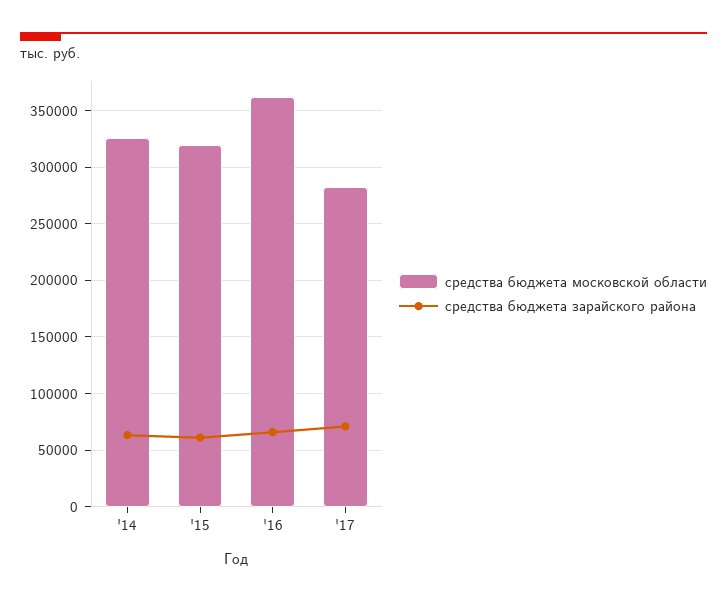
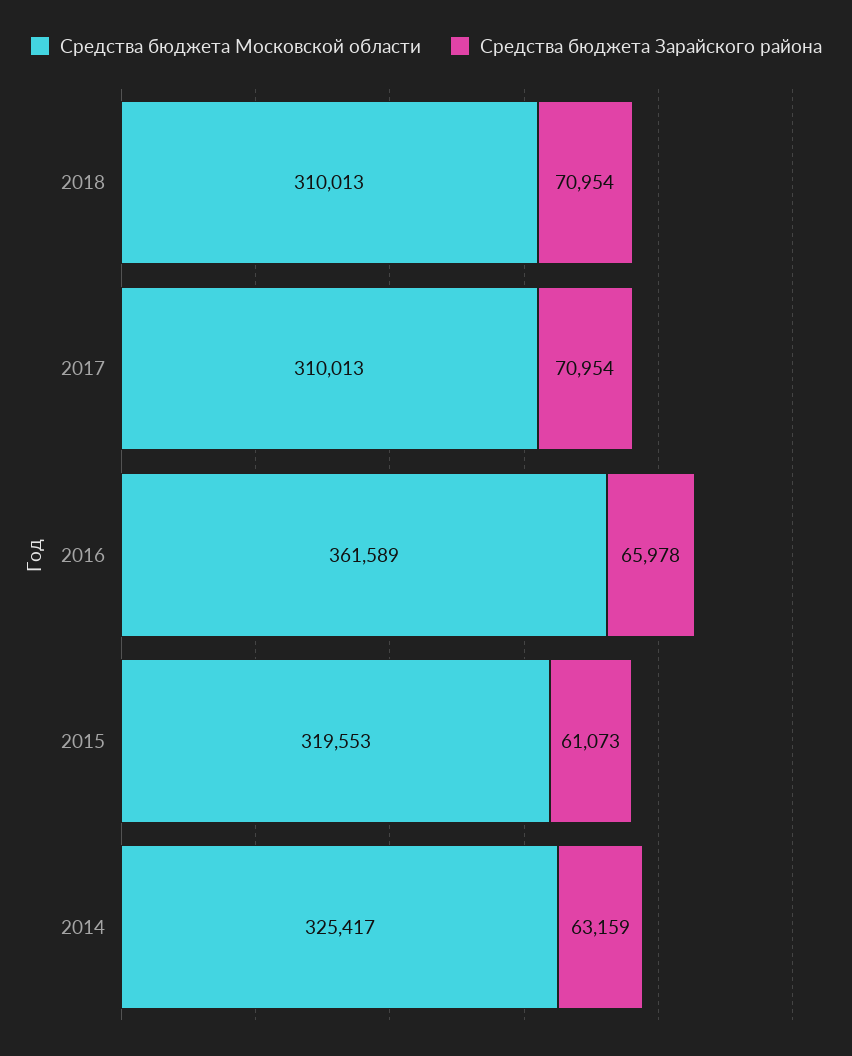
средства бюджета московской области, '17: 280000 -> 310013
средства бюджета московской области, 2018: none -> 310013
средства бюджета зарайского района, 2018: none -> 70954

